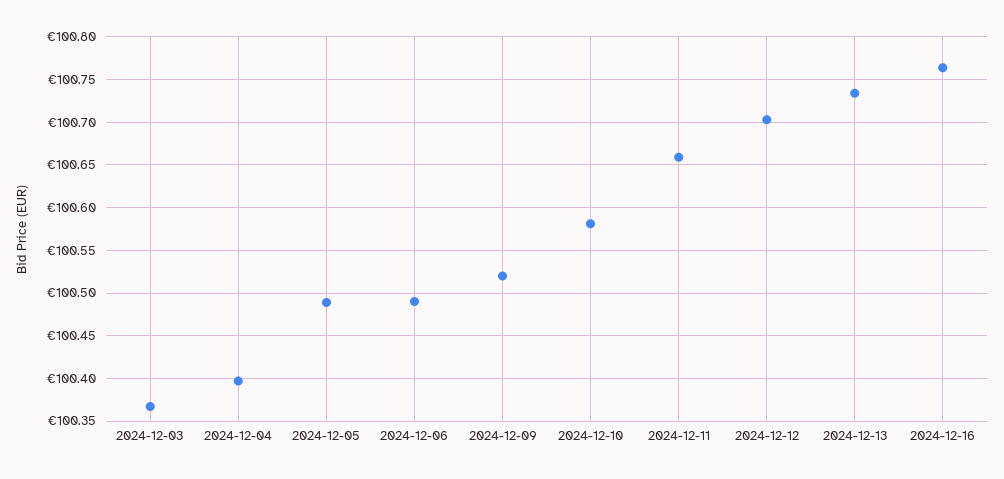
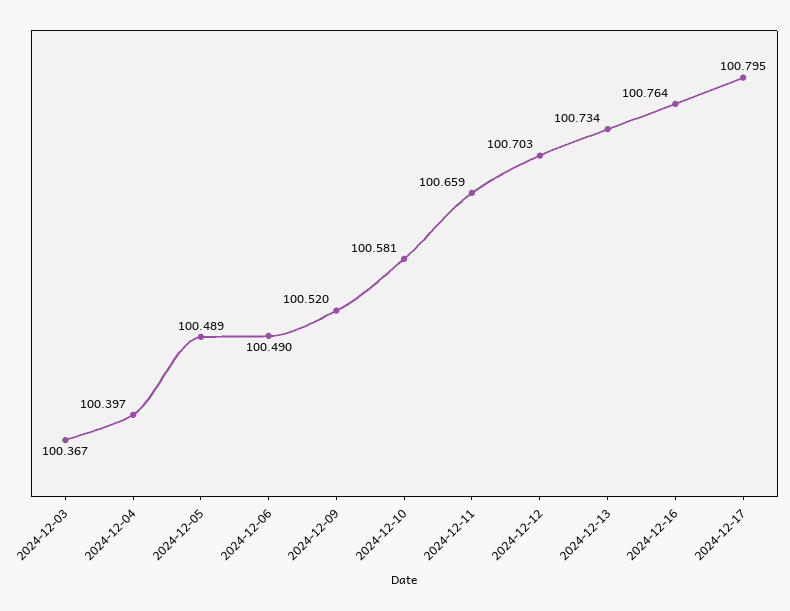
2024-12-17: none -> 100.795

